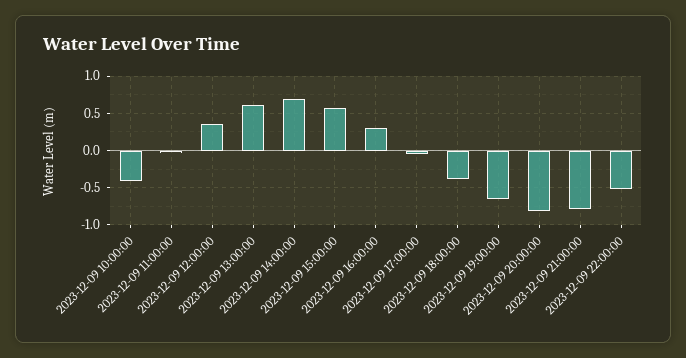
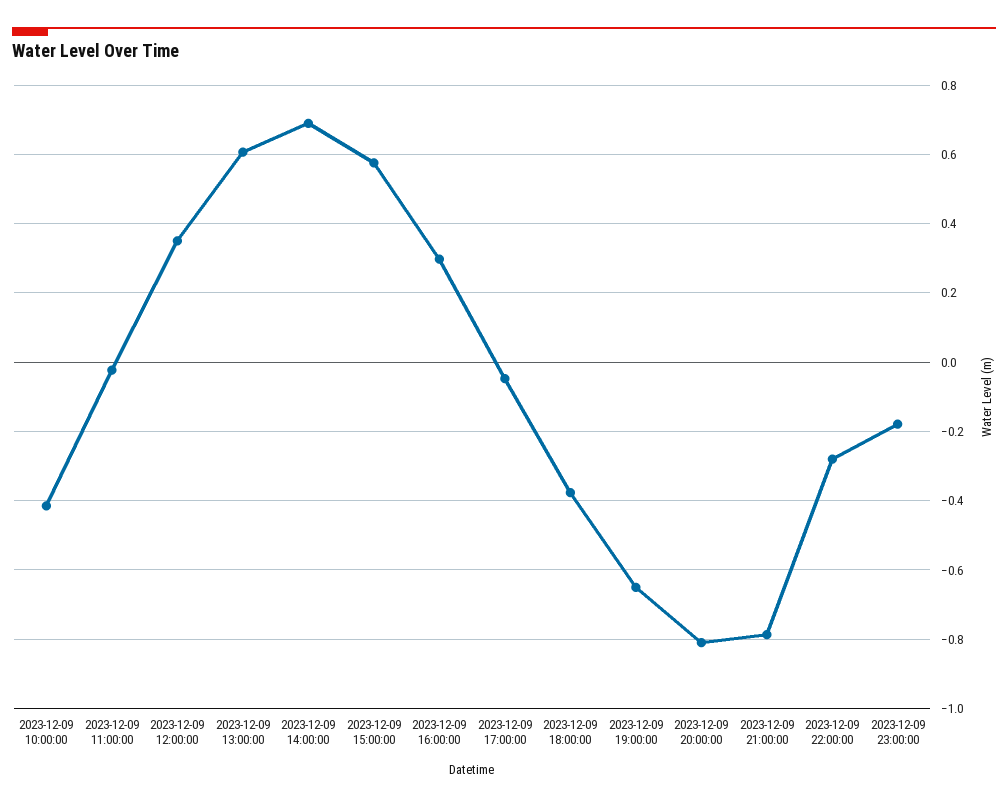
2023-12-09 22:00:00: -0.5 -> -0.28
2023-12-09 23:00:00: none -> -0.18

